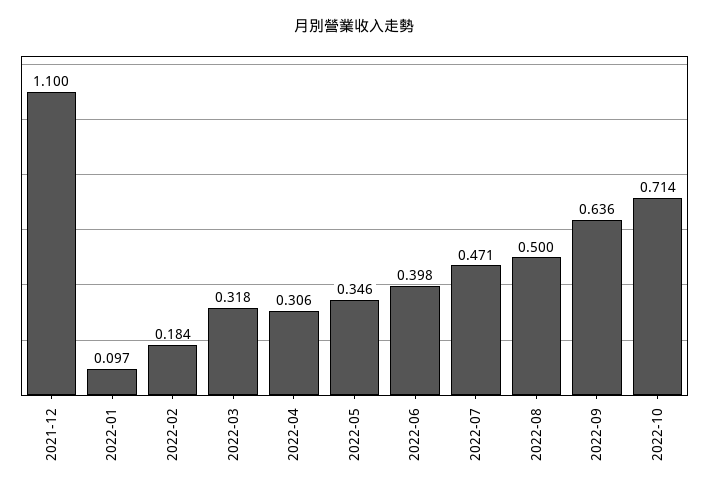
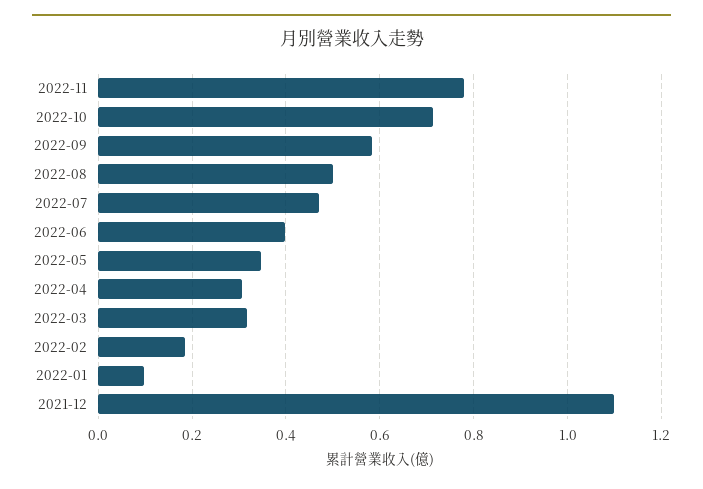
2022-09: 0.636 -> 0.58
2022-11: none -> 0.78

